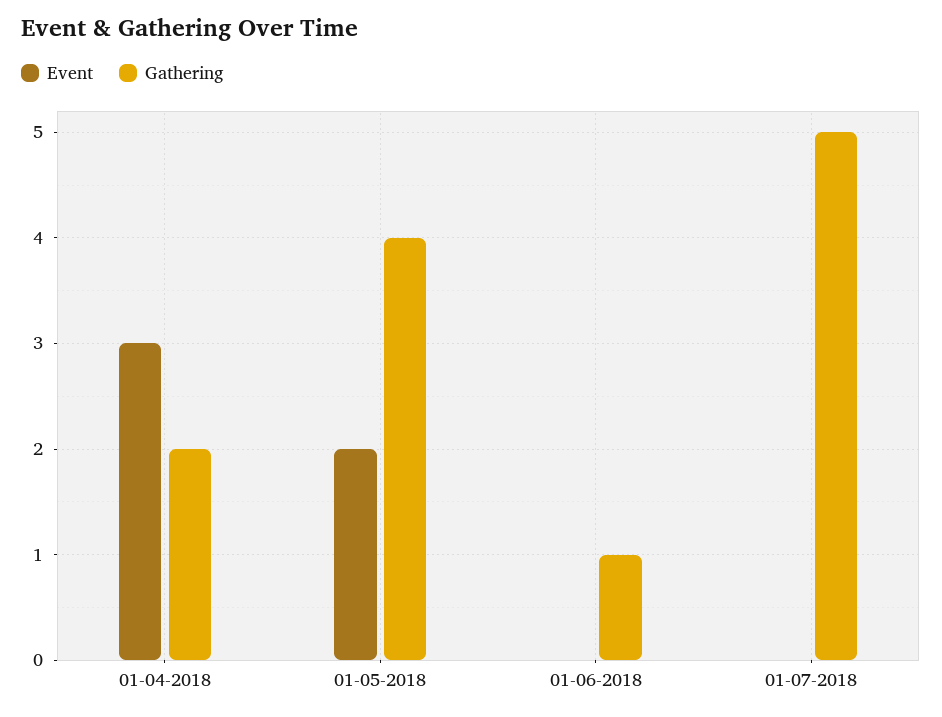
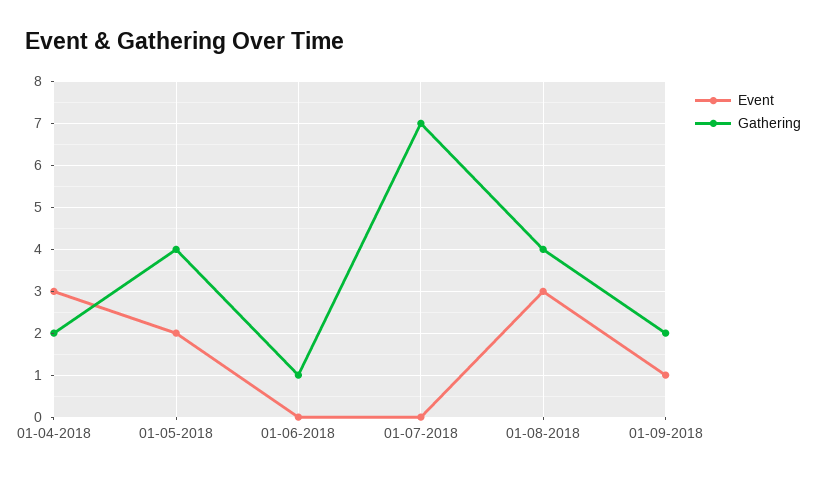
Gathering, 01-07-2018: 5 -> 7
Event, 01-08-2018: none -> 3
Gathering, 01-08-2018: none -> 4
Event, 01-09-2018: none -> 1
Gathering, 01-09-2018: none -> 2

